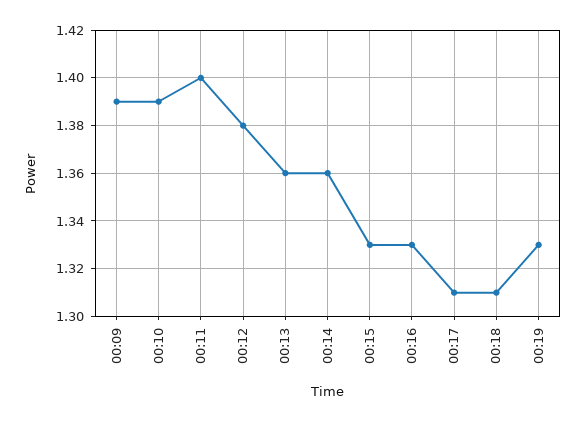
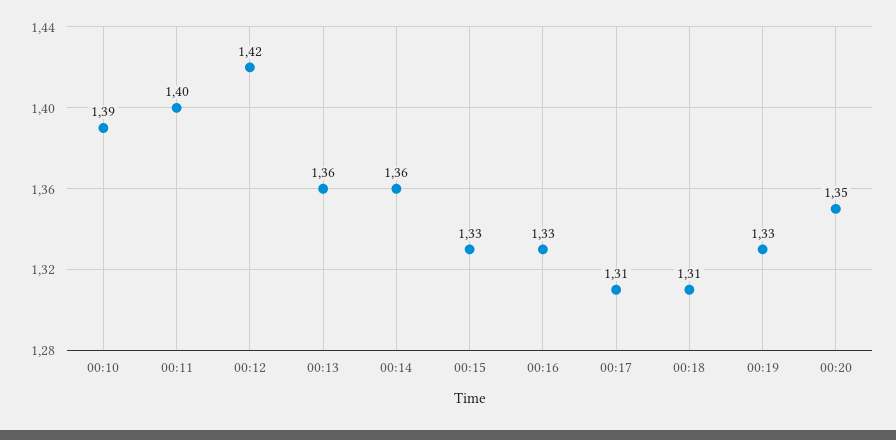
00:09: 1.39 -> none
00:12: 1.38 -> 1.42
00:20: none -> 1.35

